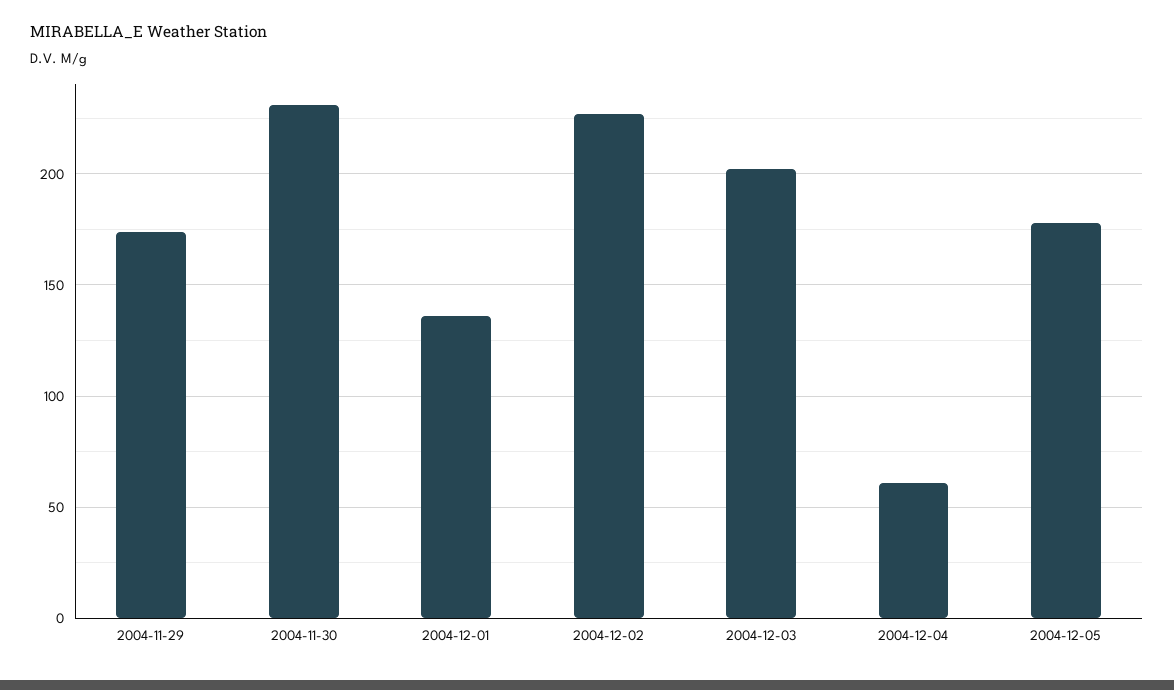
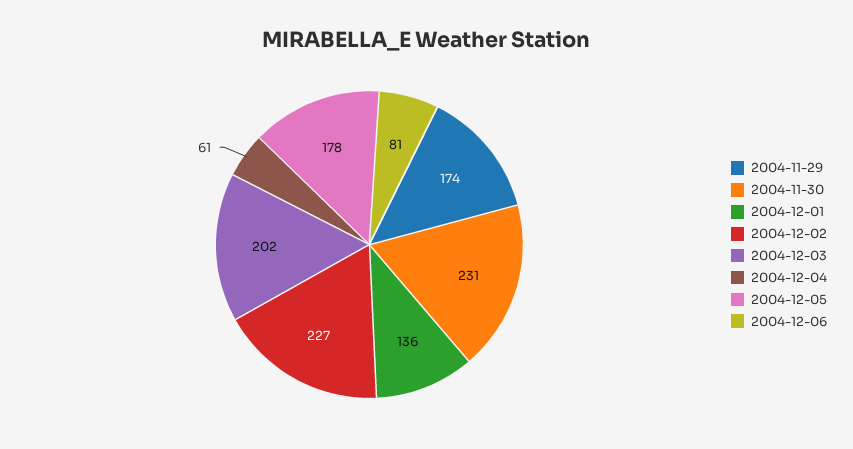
2004-12-06: none -> 81

